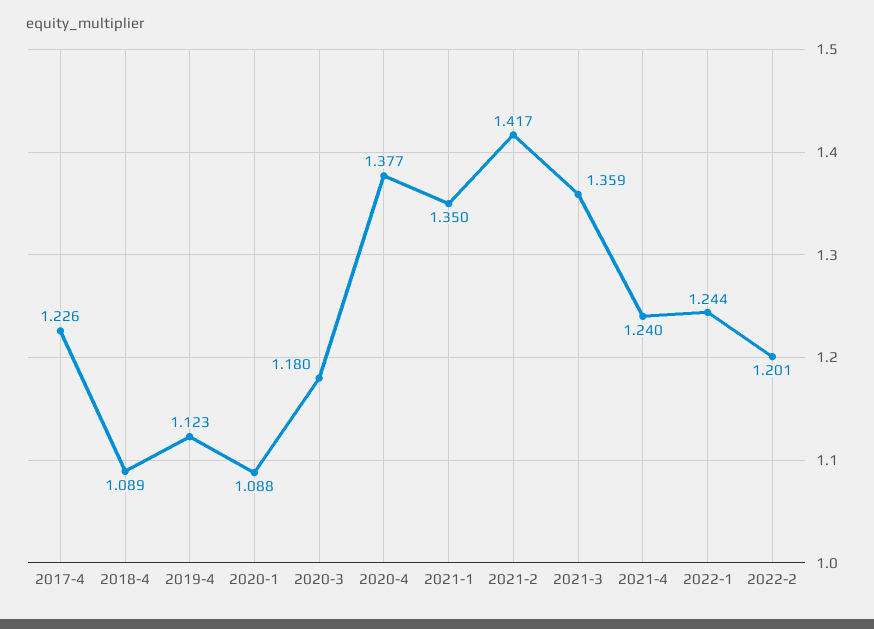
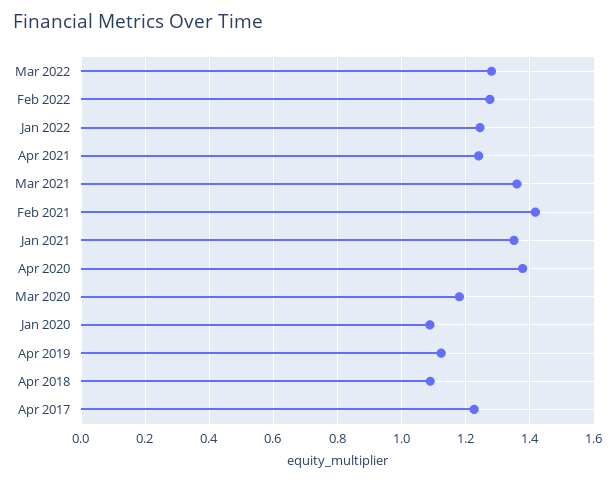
2022-2: 1.201 -> 1.28
Mar 2022: none -> 1.28

